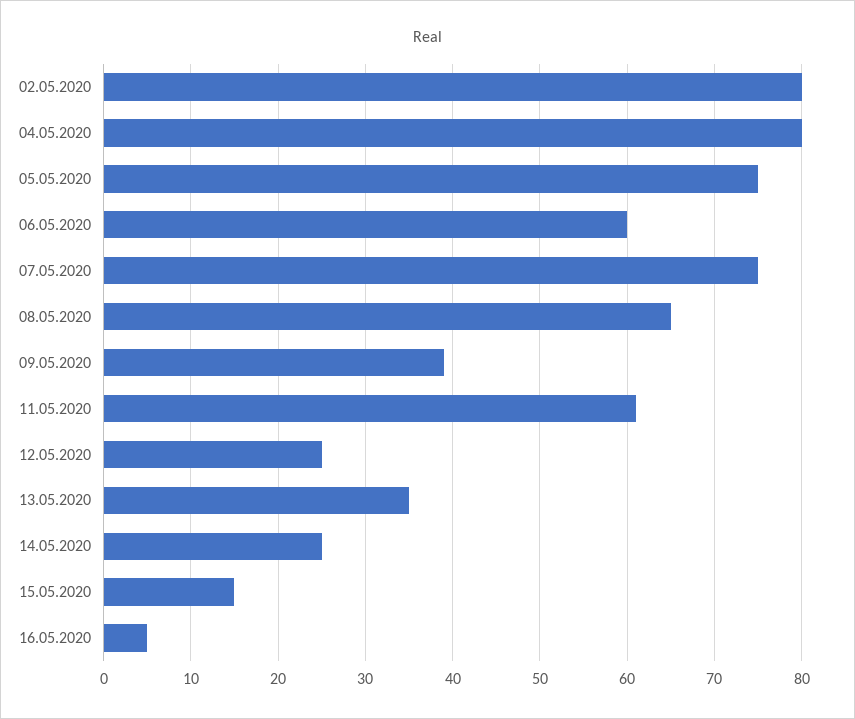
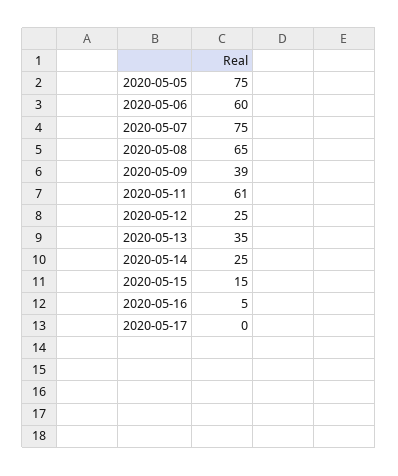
02.05.2020: 80 -> none
04.05.2020: 80 -> none
2020-05-17: none -> 0

